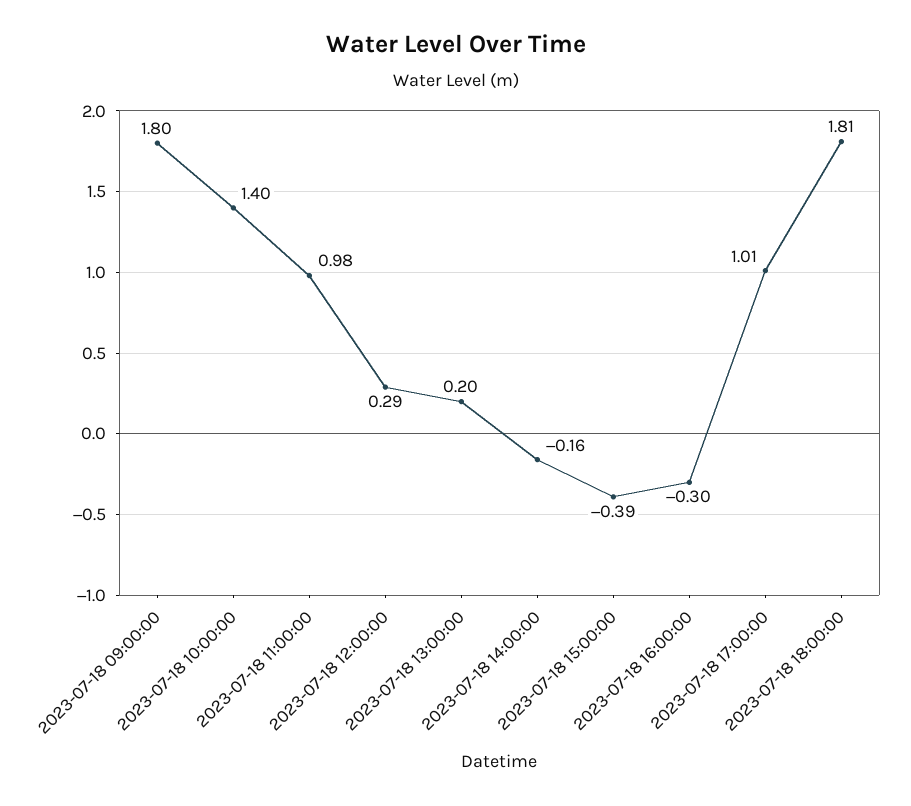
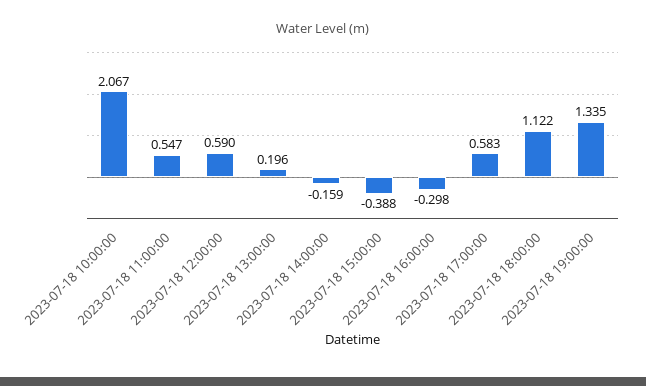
2023-07-18 09:00:00: 1.8 -> none
2023-07-18 10:00:00: 1.4 -> 2.067
2023-07-18 11:00:00: 0.98 -> 0.547
2023-07-18 12:00:00: 0.29 -> 0.59
2023-07-18 17:00:00: 1.01 -> 0.583
2023-07-18 18:00:00: 1.81 -> 1.122
2023-07-18 19:00:00: none -> 1.335

